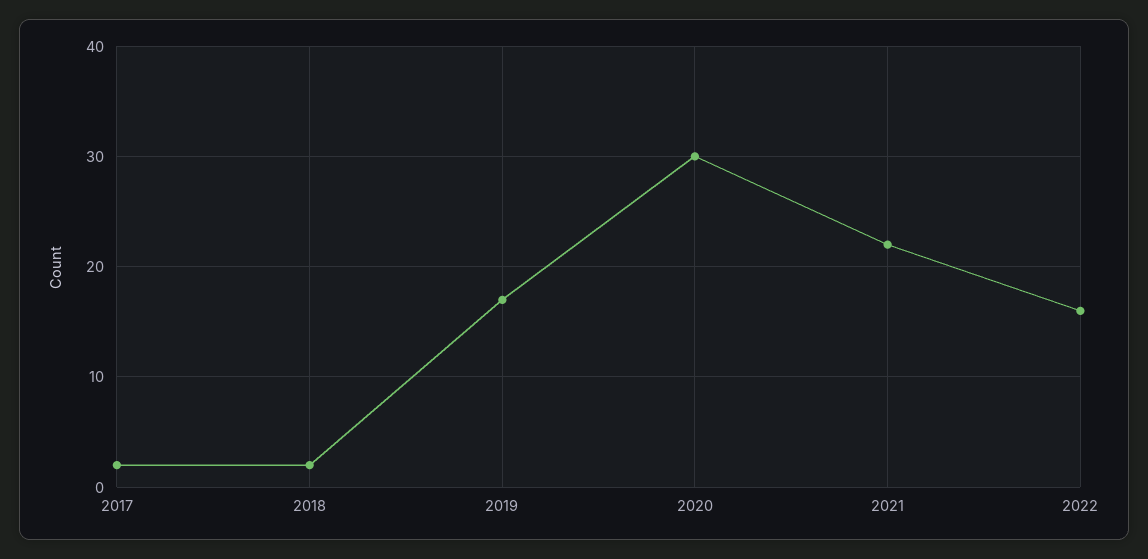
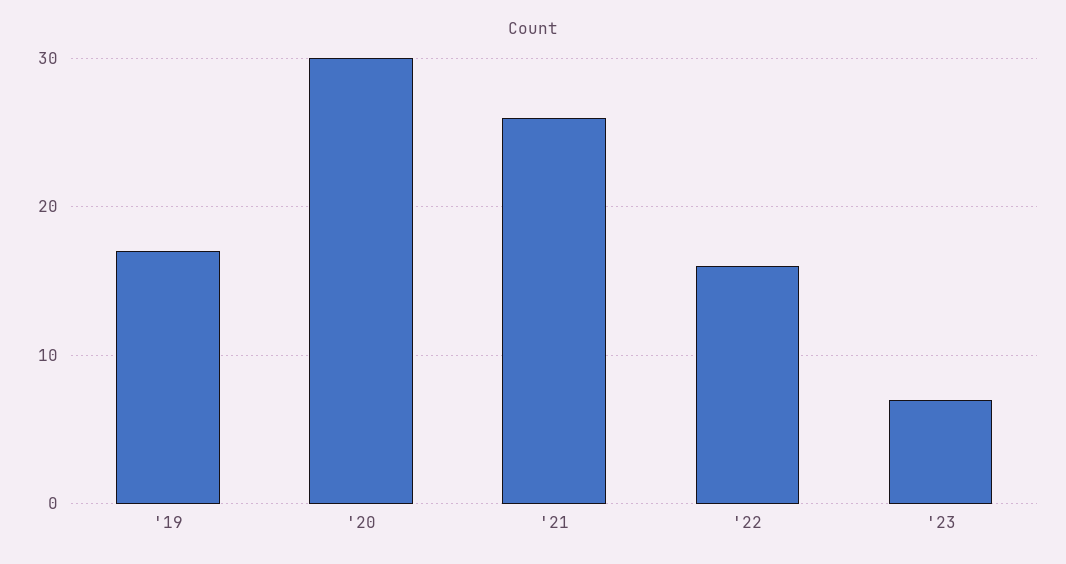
2017: 2 -> none
2018: 2 -> none
2021: 22 -> 26
'23: none -> 7

